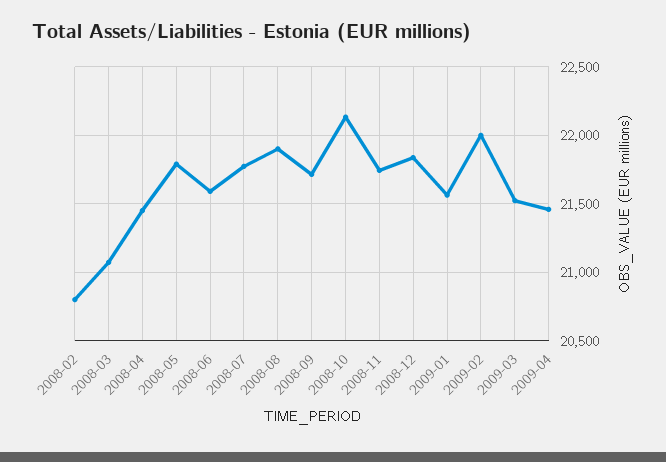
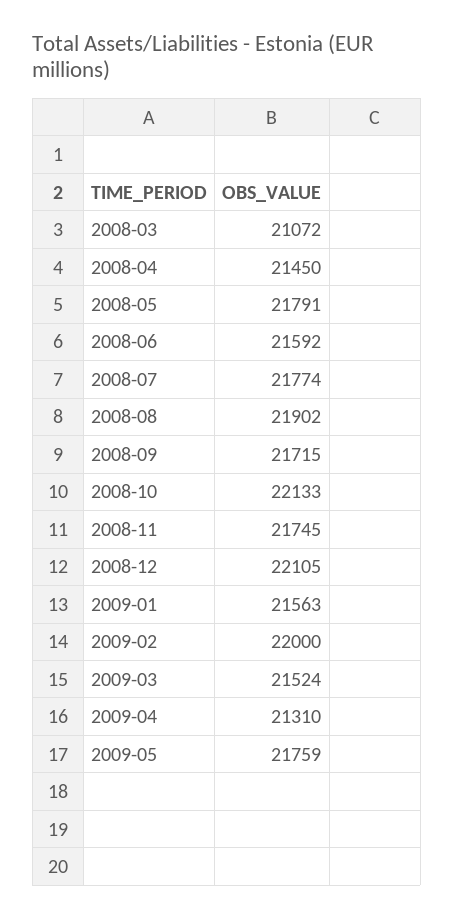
2008-02: 20800 -> none
2008-12: 21850 -> 22105
2009-04: 21450 -> 21310
2009-05: none -> 21759

